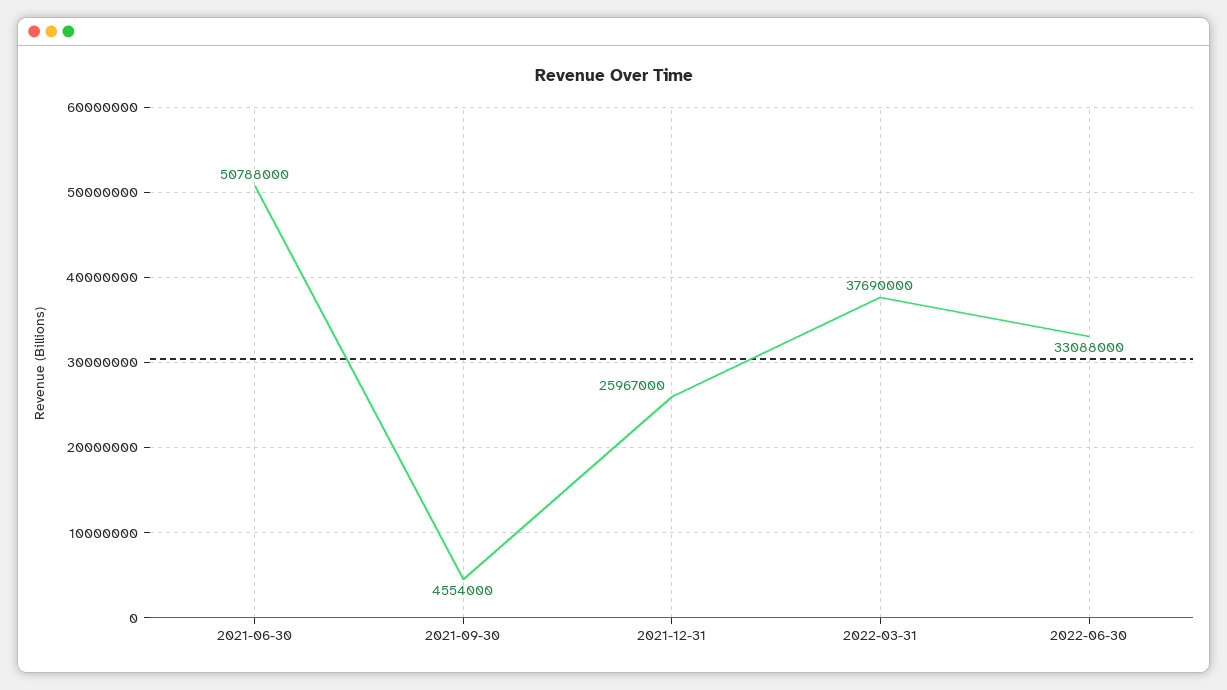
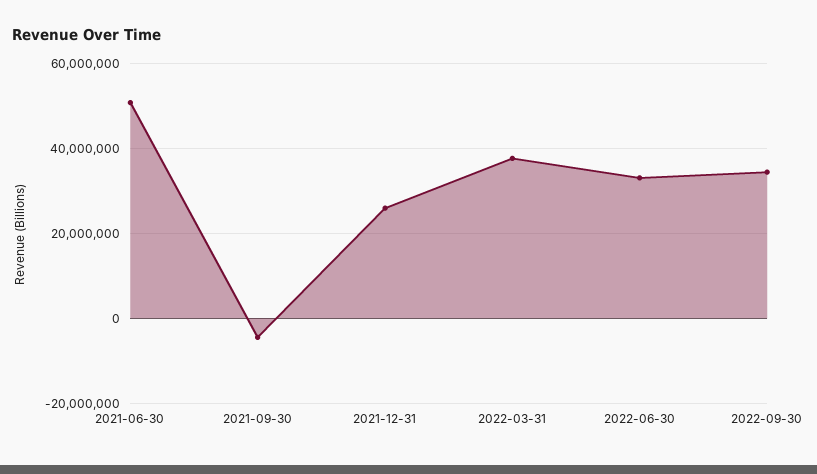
2021-09-30: 4554000 -> -4000000
2022-09-30: none -> 34000000

